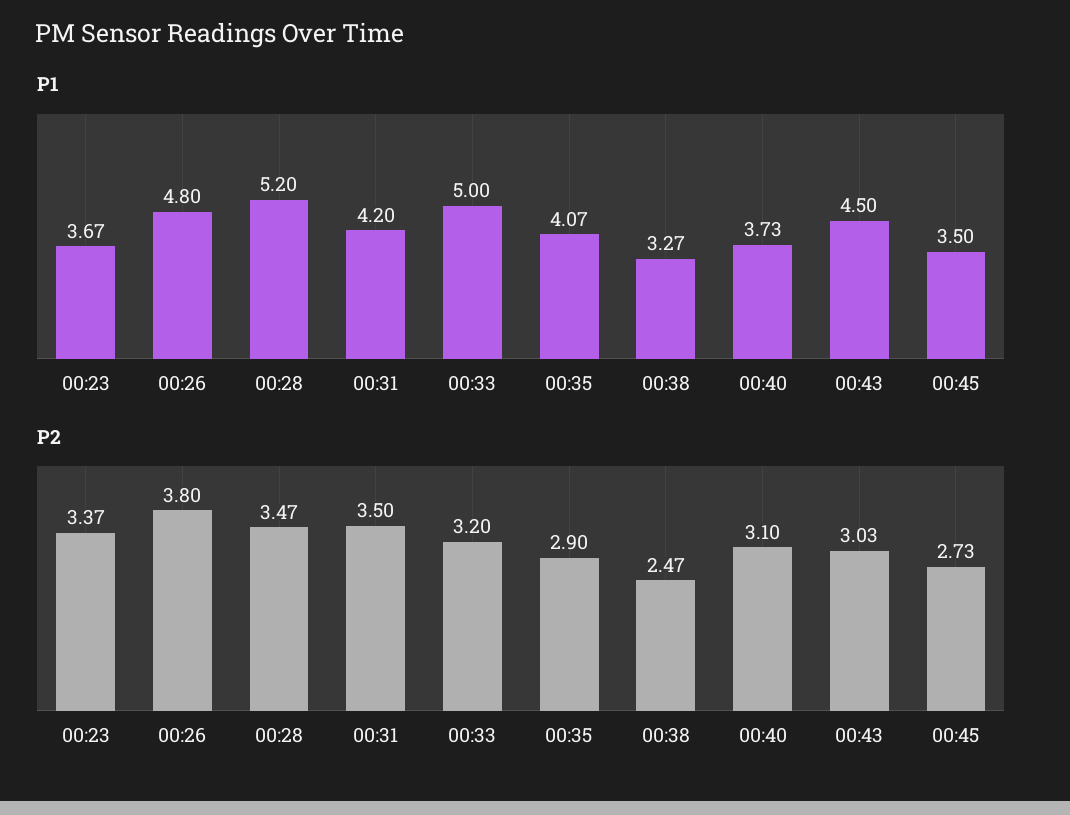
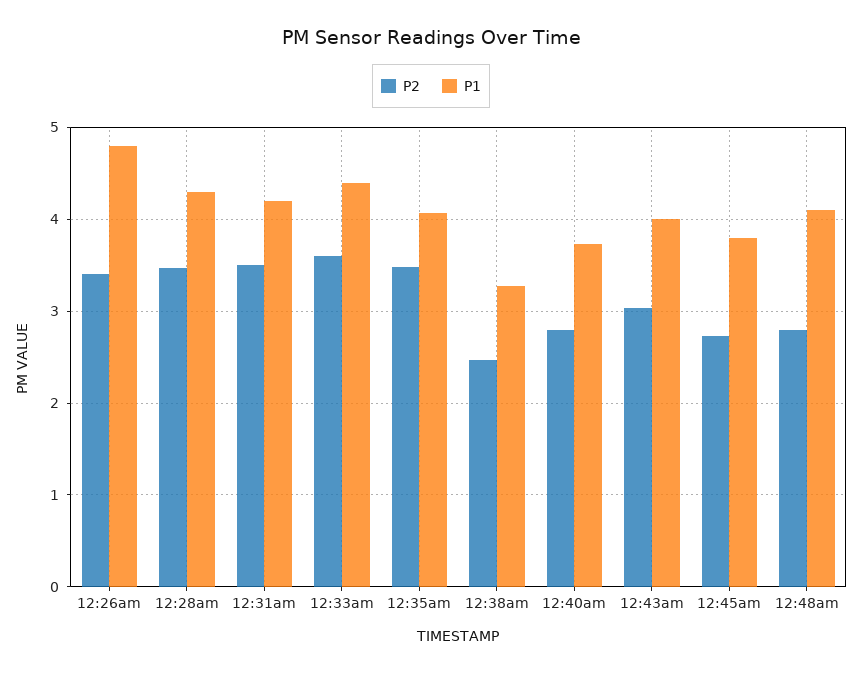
P1, 00:23: 3.67 -> none
P1, 00:28: 5.2 -> 4.3
P1, 00:33: 5 -> 4.4
P1, 00:43: 4.5 -> 4
P1, 00:45: 3.5 -> 3.8
P2, 00:23: 3.37 -> none
P2, 00:26: 3.8 -> 3.4
P2, 00:33: 3.2 -> 3.6
P2, 00:35: 2.9 -> 3.5
P2, 00:40: 3.1 -> 2.8
P2, 12:48am: none -> 2.8
P1, 12:48am: none -> 4.1

